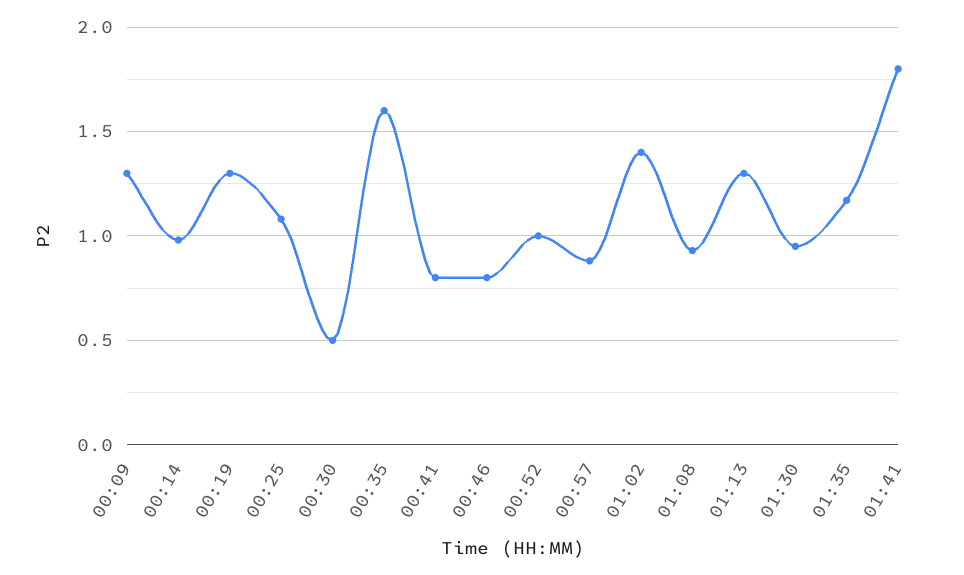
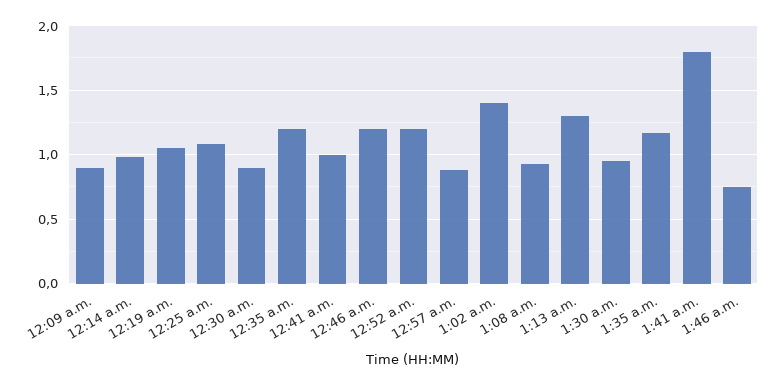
00:09: 1.3 -> 0.9
00:19: 1.3 -> 1.05
00:30: 0.5 -> 0.9
00:35: 1.6 -> 1.2
00:41: 0.8 -> 1
00:46: 0.8 -> 1.2
00:52: 1 -> 1.2
1:46 a.m.: none -> 0.75

